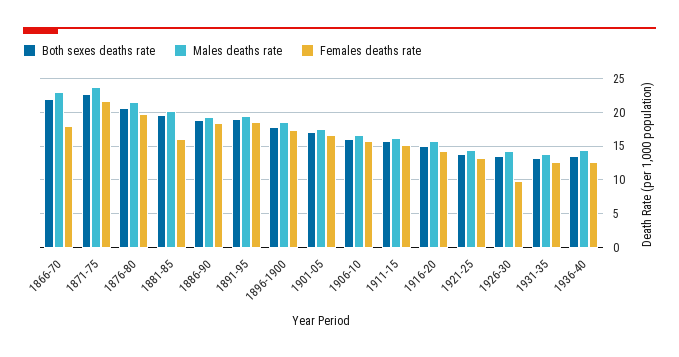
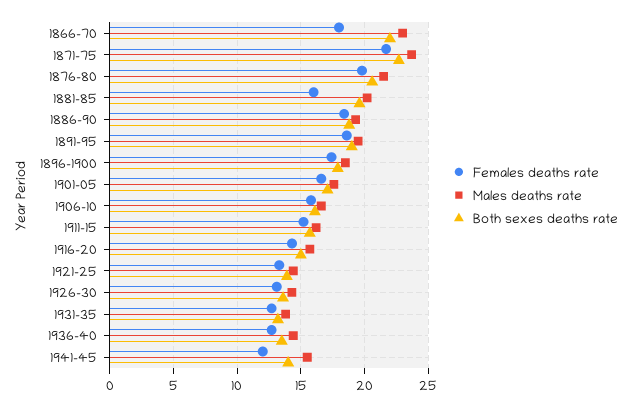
Females deaths rate, 1926-30: 10 -> 13
Females deaths rate, 1941-45: none -> 12
Males deaths rate, 1941-45: none -> 15.5
Both sexes deaths rate, 1941-45: none -> 14

